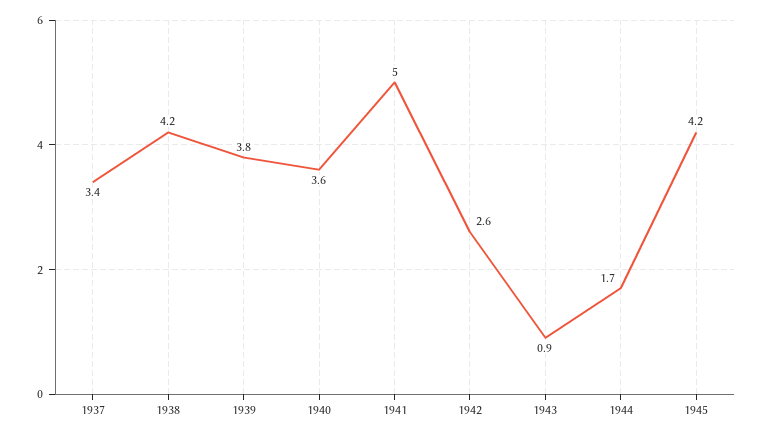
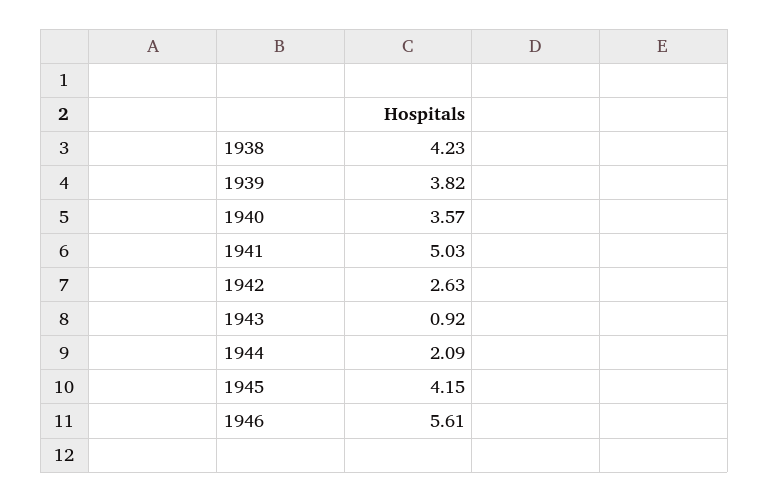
1937: 3.4 -> none
1944: 1.7 -> 2.09
1946: none -> 5.61

